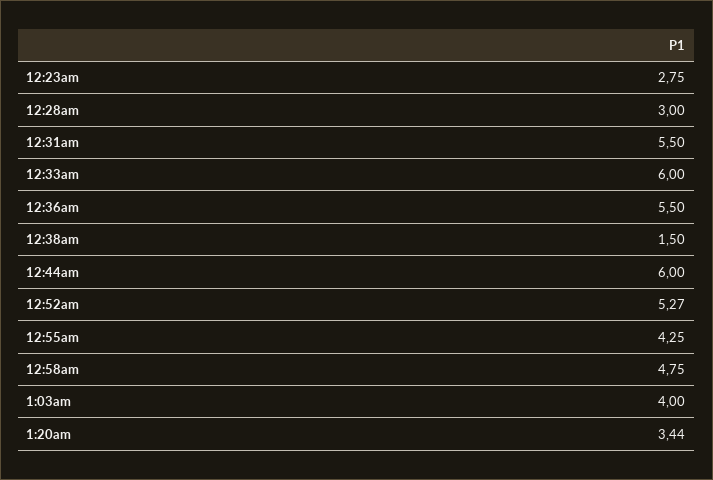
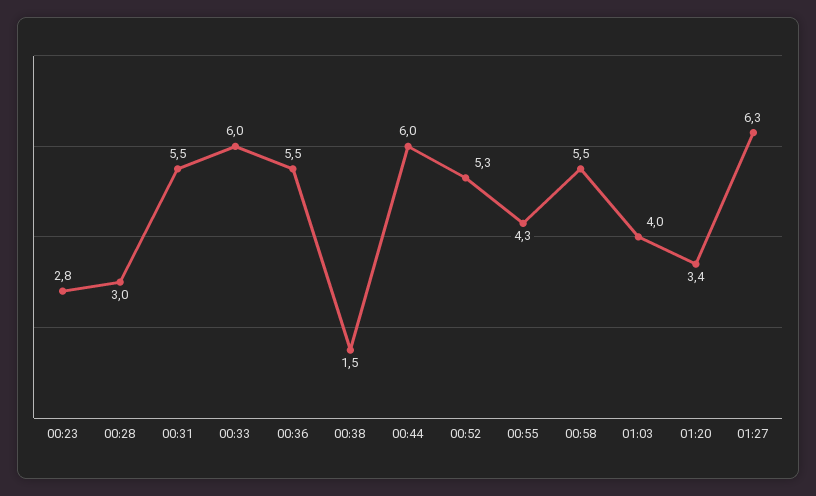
12:58am: 4.75 -> 5.5
01:27: none -> 6.3

